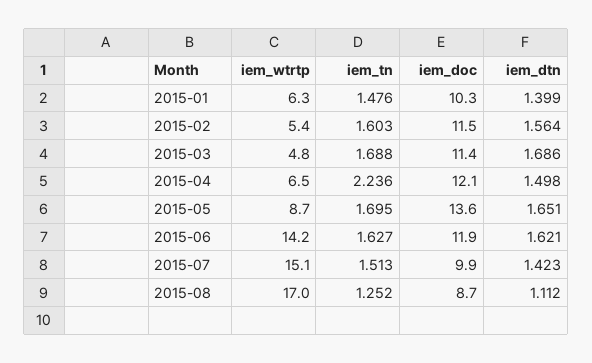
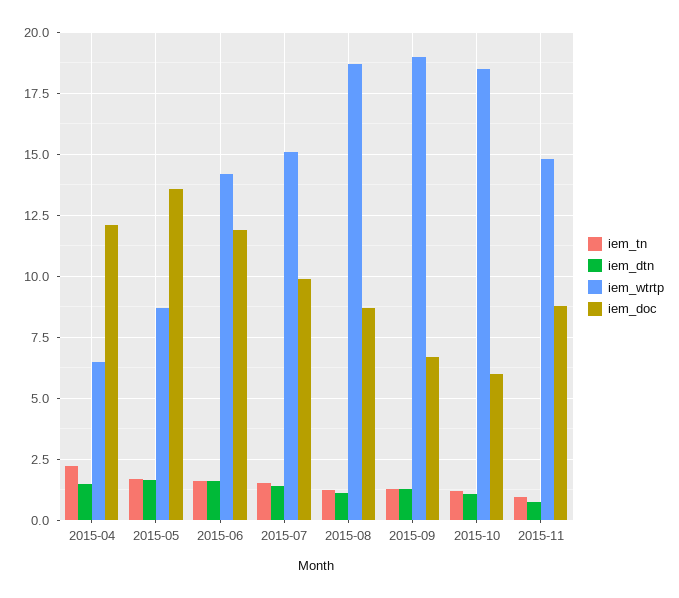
iem_wtrtp, 2015-01: 6.3 -> none
iem_tn, 2015-01: 1.476 -> none
iem_doc, 2015-01: 10.3 -> none
iem_dtn, 2015-01: 1.399 -> none
iem_wtrtp, 2015-02: 5.4 -> none
iem_tn, 2015-02: 1.603 -> none
iem_doc, 2015-02: 11.5 -> none
iem_dtn, 2015-02: 1.564 -> none
iem_wtrtp, 2015-03: 4.8 -> none
iem_tn, 2015-03: 1.688 -> none
iem_doc, 2015-03: 11.4 -> none
iem_dtn, 2015-03: 1.686 -> none
iem_wtrtp, 2015-08: 17 -> 18.75
iem_tn, 2015-09: none -> 1.25
iem_dtn, 2015-09: none -> 1.25
iem_wtrtp, 2015-09: none -> 19
iem_doc, 2015-09: none -> 6.75
iem_tn, 2015-10: none -> 1.25
iem_dtn, 2015-10: none -> 1
iem_wtrtp, 2015-10: none -> 18.5
iem_doc, 2015-10: none -> 6
iem_tn, 2015-11: none -> 1
iem_dtn, 2015-11: none -> 0.75
iem_wtrtp, 2015-11: none -> 14.75
iem_doc, 2015-11: none -> 8.75

